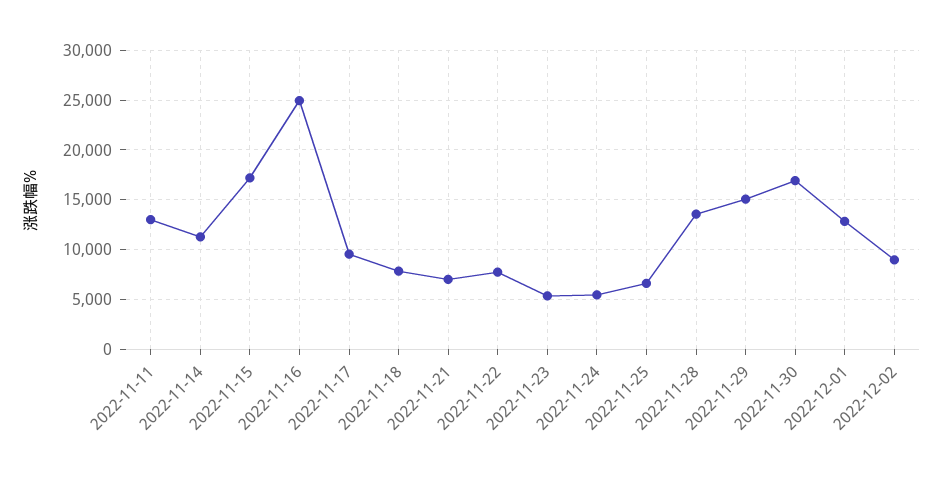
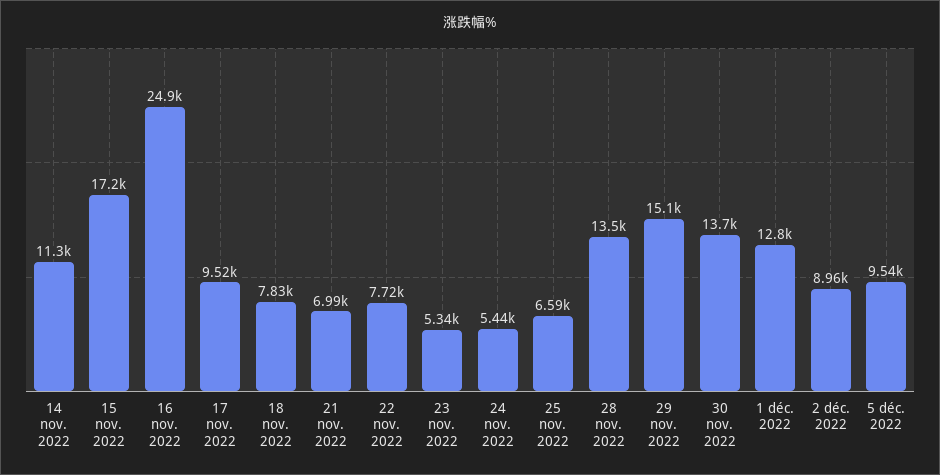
2022-11-11: 13000 -> none
2022-11-30: 17000 -> 13700
5 déc. 2022: none -> 9540

